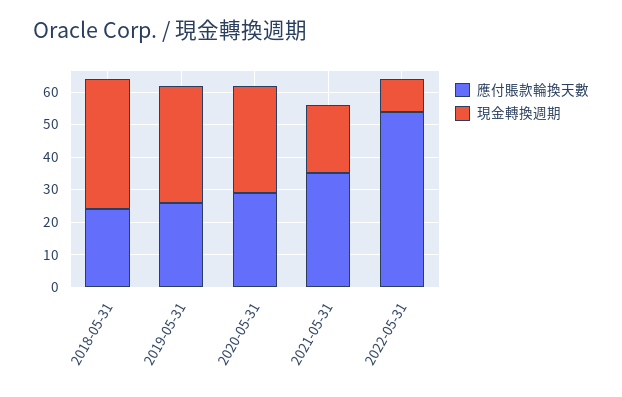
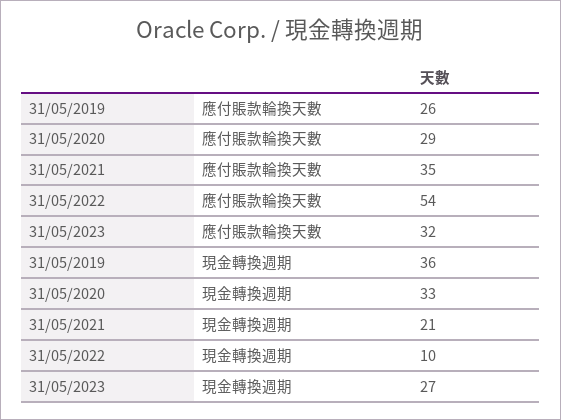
應付賬款輪換天數, 2018-05-31: 25 -> none
現金轉換週期, 2018-05-31: 40 -> none
應付賬款輪換天數, 31/05/2023: none -> 32
現金轉換週期, 31/05/2023: none -> 27

